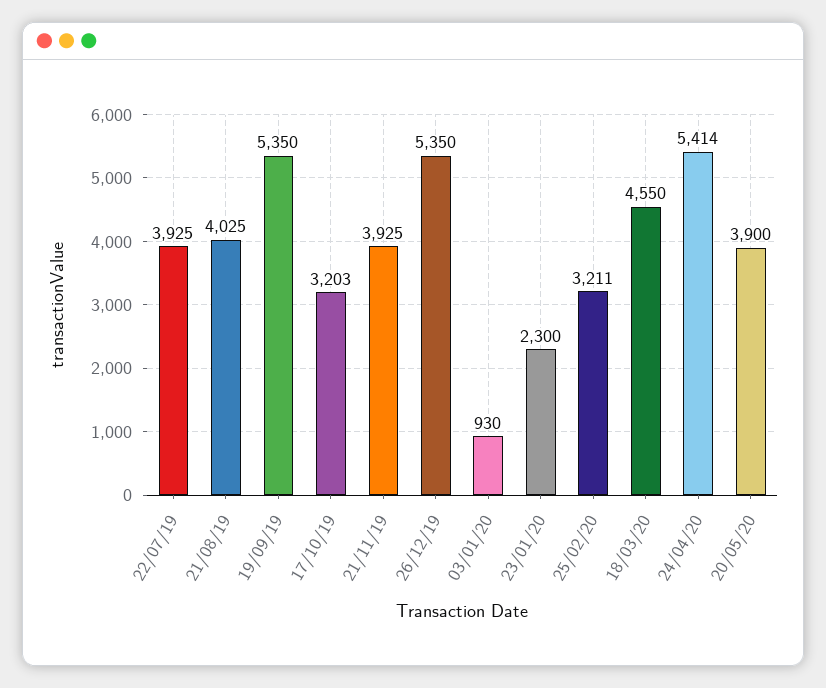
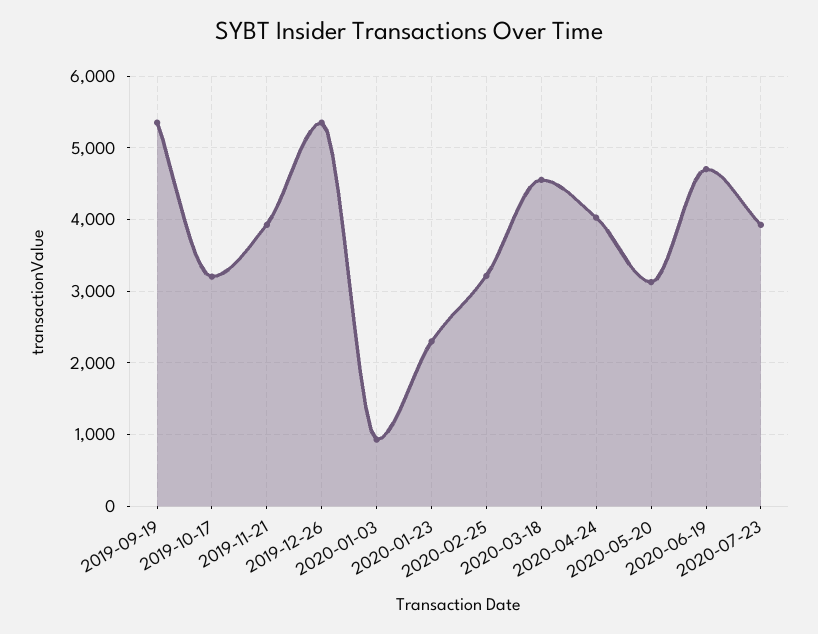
22/07/19: 3925 -> none
21/08/19: 4025 -> none
24/04/20: 5414 -> 4000
20/05/20: 3900 -> 3100
2020-06-19: none -> 4700
2020-07-23: none -> 3900

